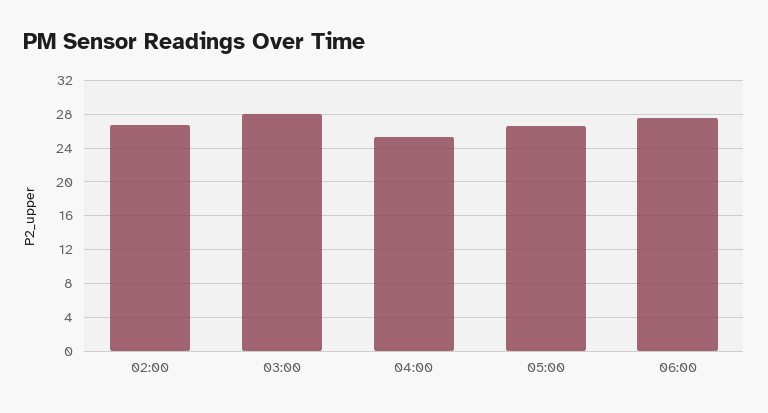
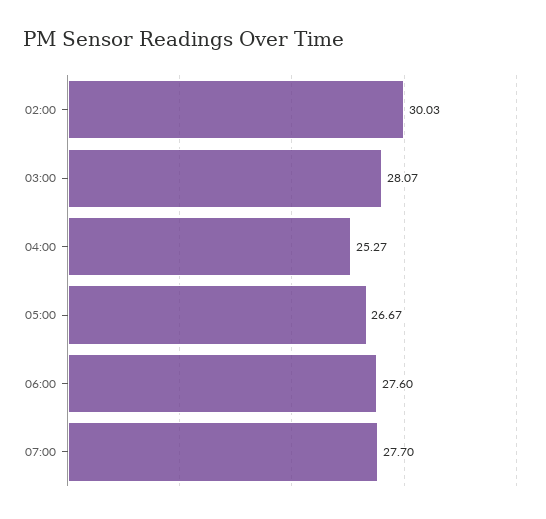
02:00: 27 -> 30.03
07:00: none -> 27.7

